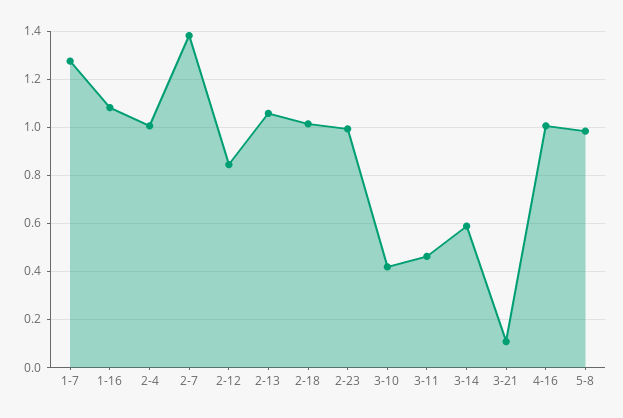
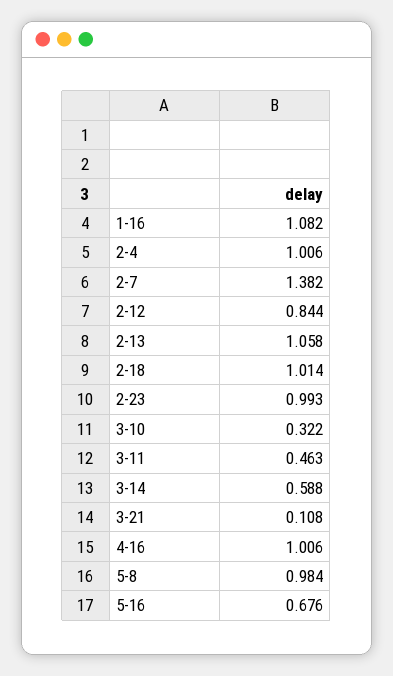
1-7: 1.275 -> none
3-10: 0.425 -> 0.322
5-16: none -> 0.676

